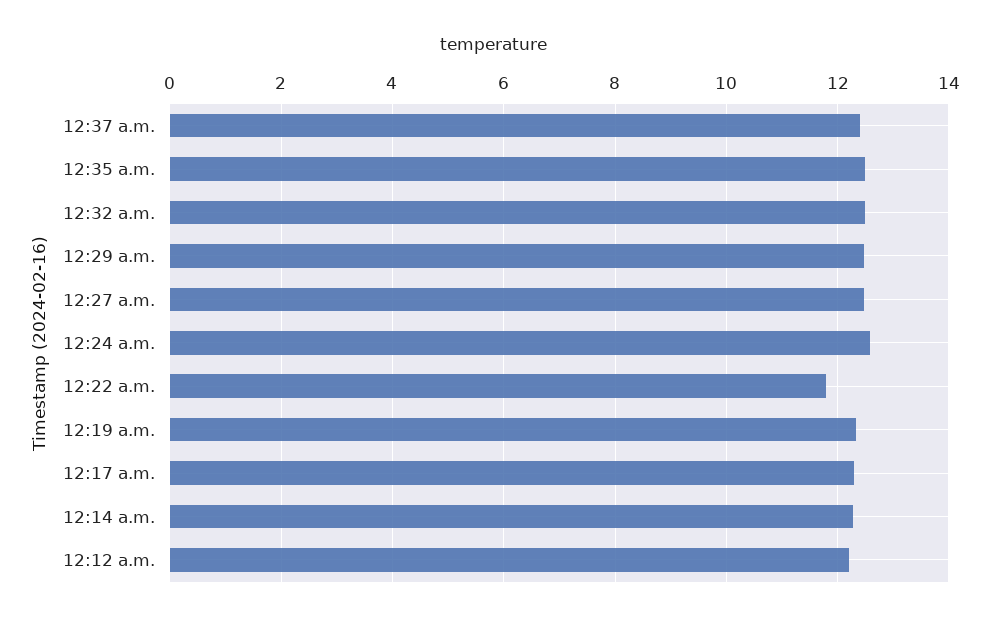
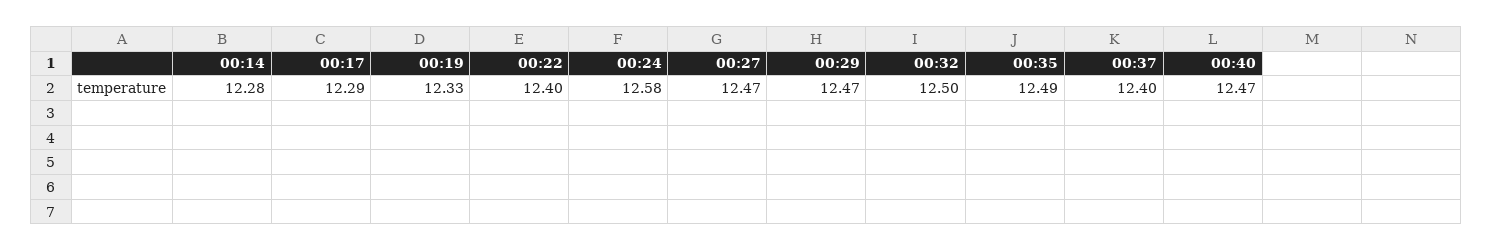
12:22 a.m.: 11.8 -> 12.4
12:12 a.m.: 12.2 -> none
00:40: none -> 12.47

